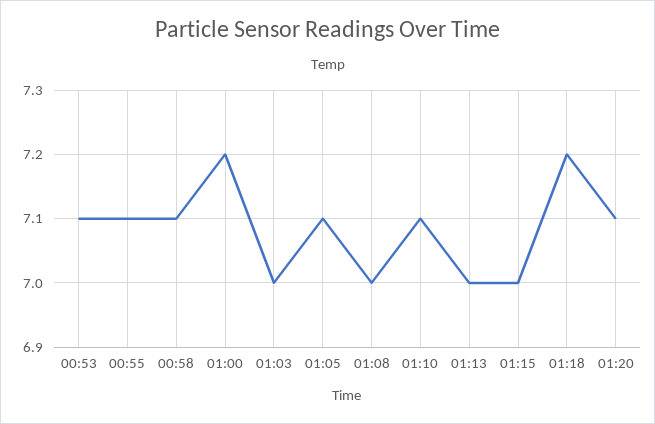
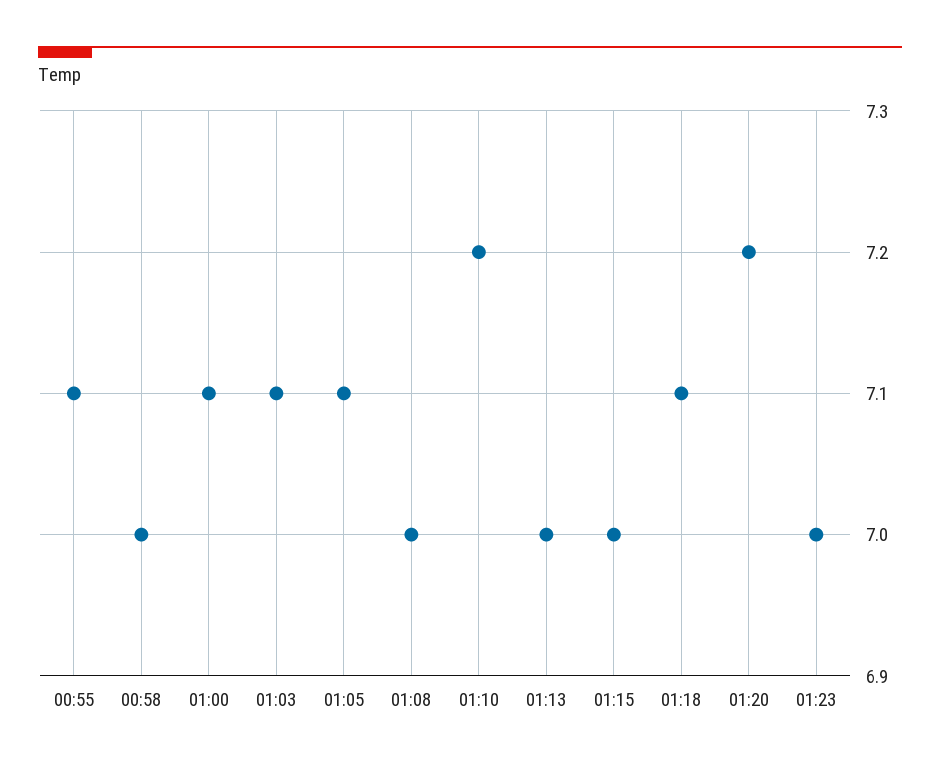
00:53: 7.1 -> none
00:58: 7.1 -> 7
01:00: 7.2 -> 7.1
01:03: 7 -> 7.1
01:10: 7.1 -> 7.2
01:18: 7.2 -> 7.1
01:20: 7.1 -> 7.2
01:23: none -> 7

